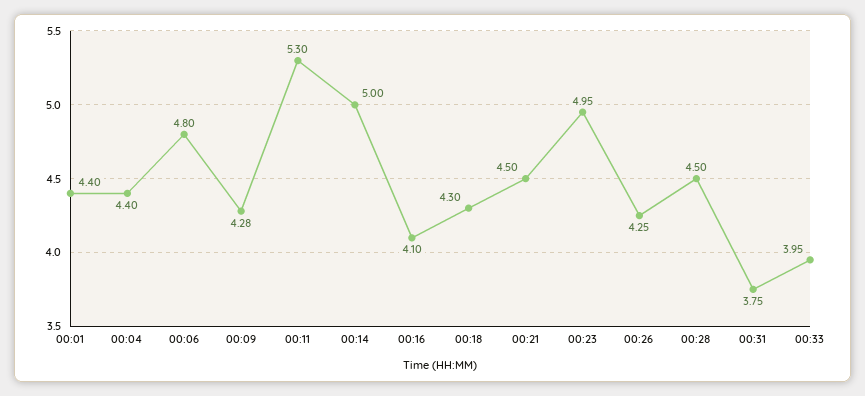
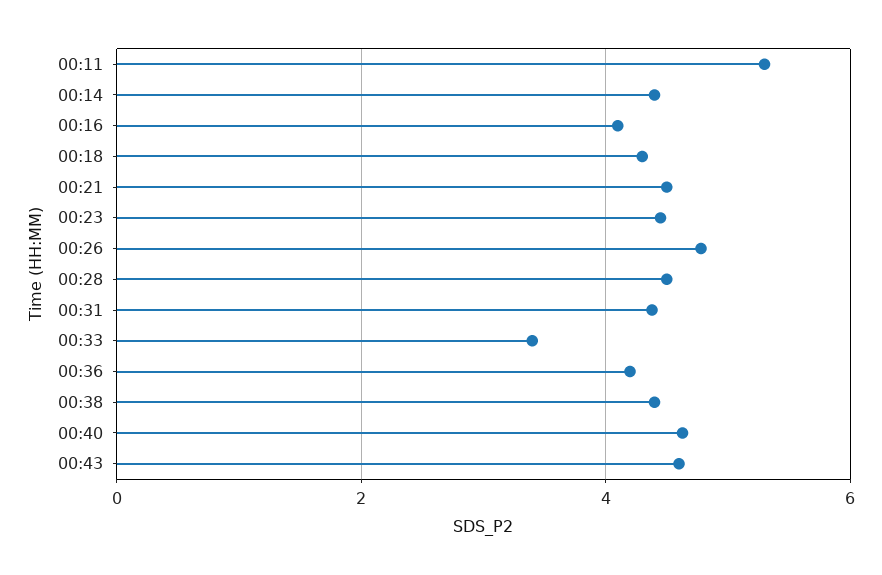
00:01: 4.4 -> none
00:04: 4.4 -> none
00:06: 4.8 -> none
00:09: 4.28 -> none
00:14: 5 -> 4.4
00:23: 4.95 -> 4.4
00:26: 4.25 -> 4.8
00:31: 3.75 -> 4.4
00:33: 3.95 -> 3.4
00:36: none -> 4.2
00:38: none -> 4.4
00:40: none -> 4.6
00:43: none -> 4.6

